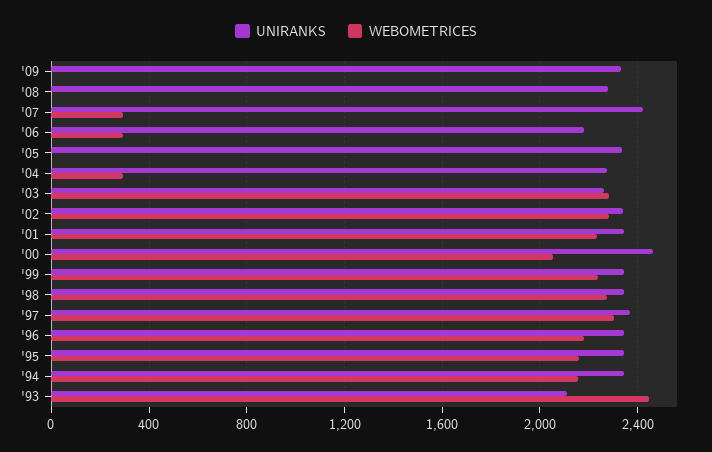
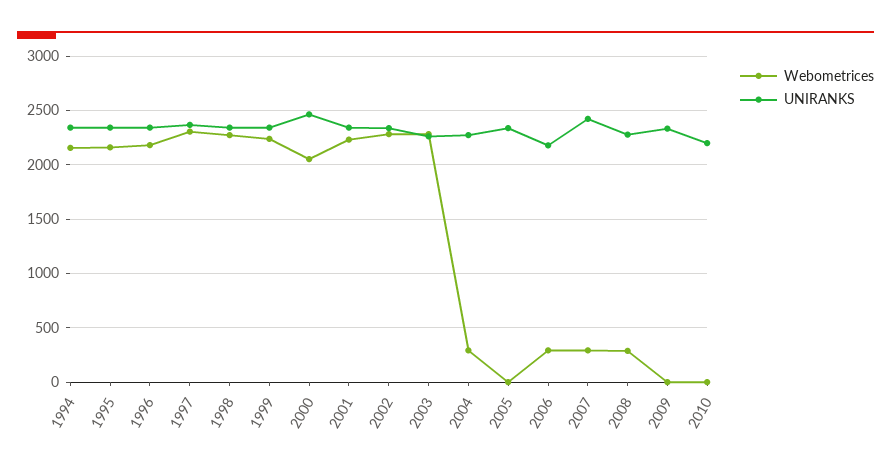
WEBOMETRICES, '08: 0 -> 300
UNIRANKS, '93: 2100 -> none
WEBOMETRICES, '93: 2450 -> none
WEBOMETRICES, 2010: none -> 0
UNIRANKS, 2010: none -> 2200

